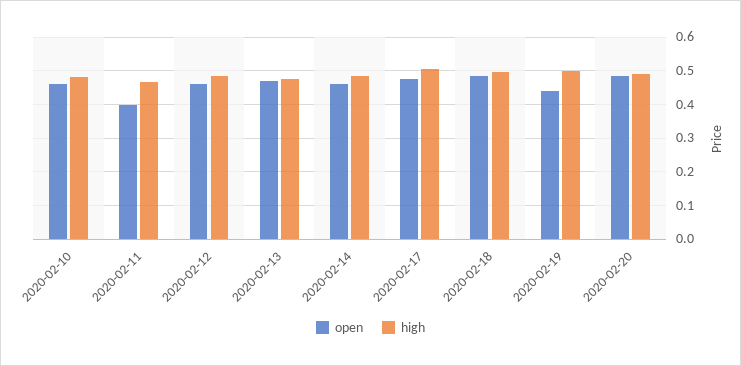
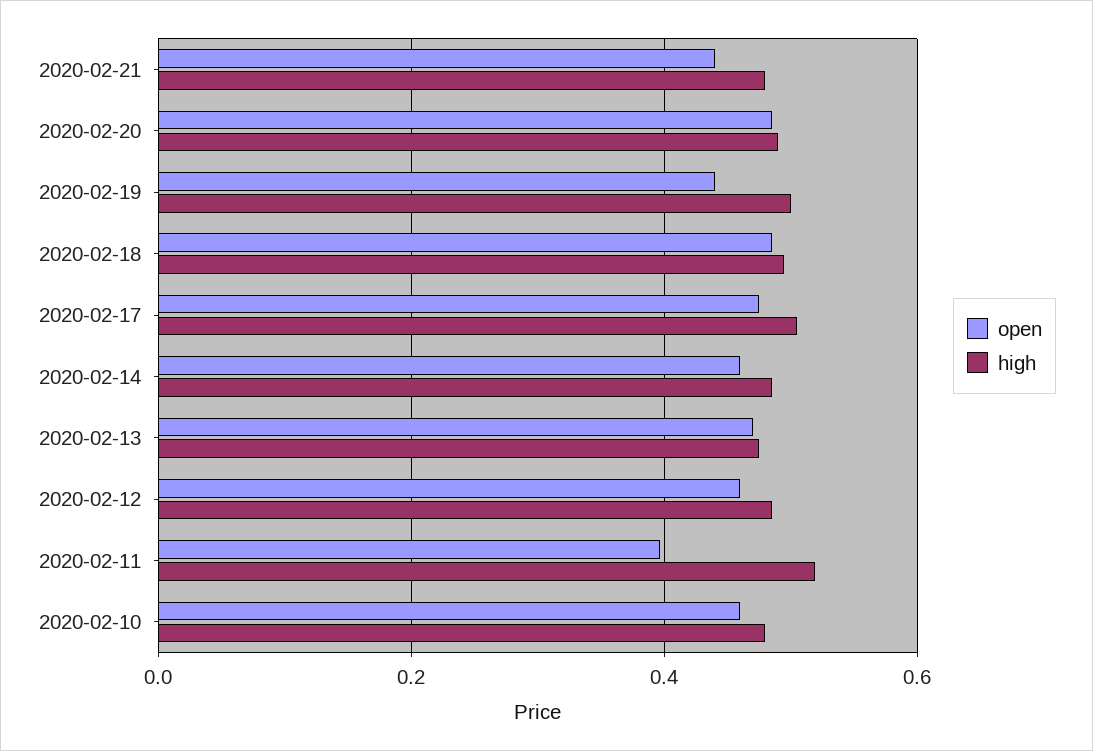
high, 2020-02-11: 0.46 -> 0.52
open, 2020-02-21: none -> 0.44
high, 2020-02-21: none -> 0.48

